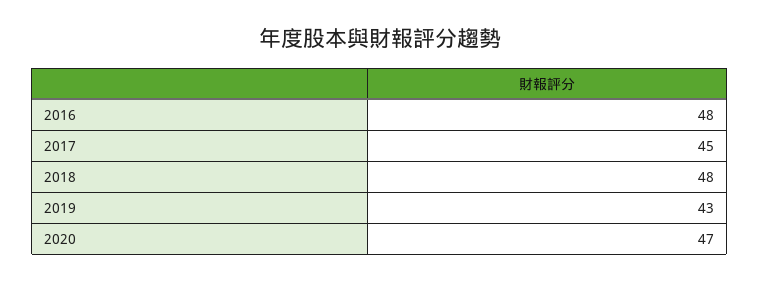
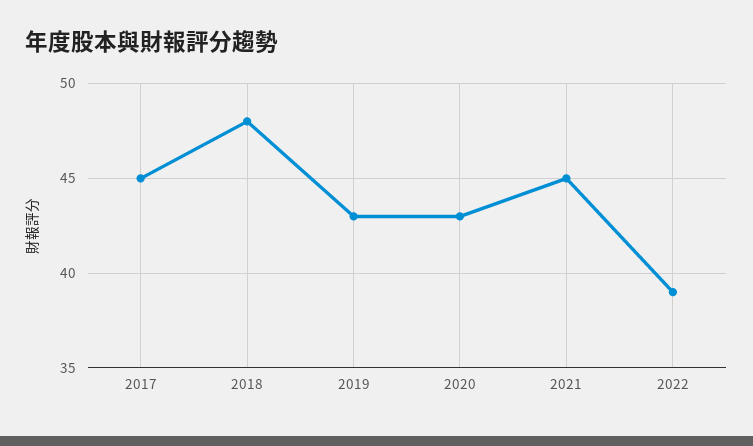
2016: 48 -> none
2020: 47 -> 43
2021: none -> 45
2022: none -> 39

